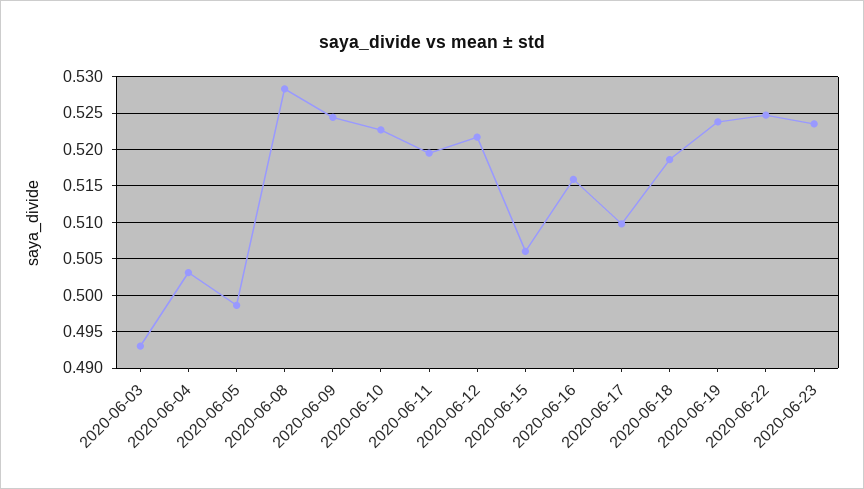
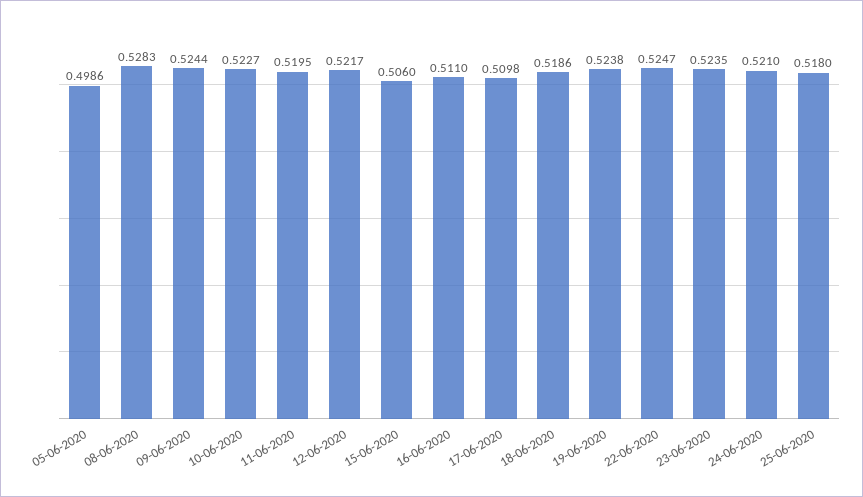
2020-06-03: 0.493 -> none
2020-06-04: 0.503 -> none
2020-06-16: 0.516 -> 0.511
24-06-2020: none -> 0.521
25-06-2020: none -> 0.518

